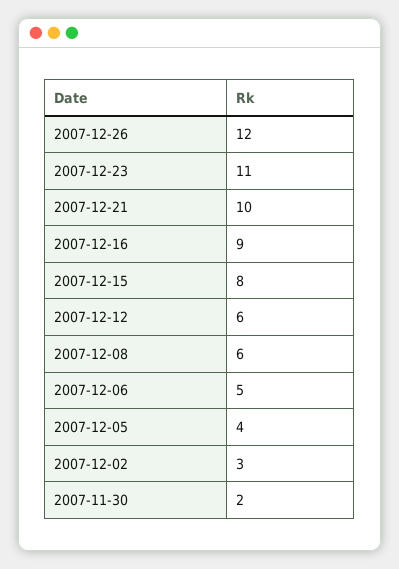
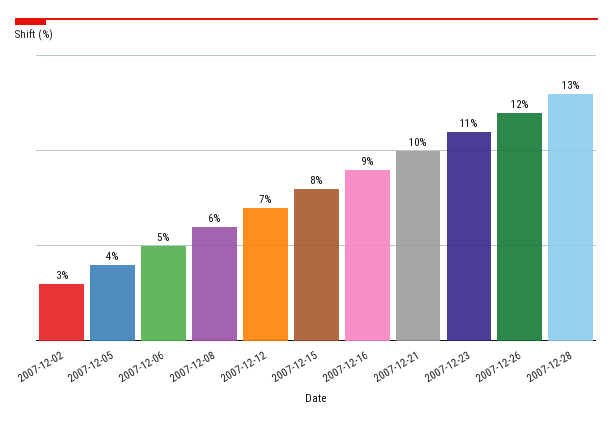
2007-12-12: 6 -> 7
2007-11-30: 2 -> none
2007-12-28: none -> 13

